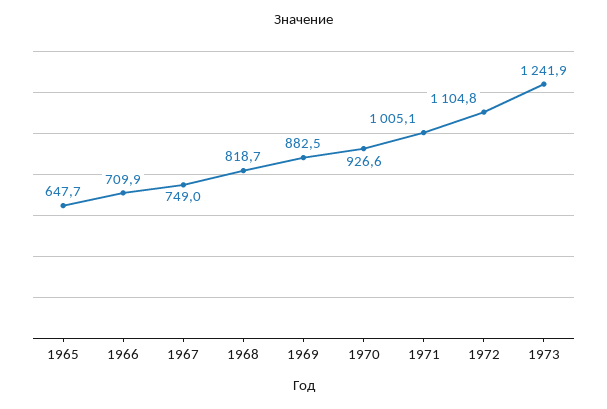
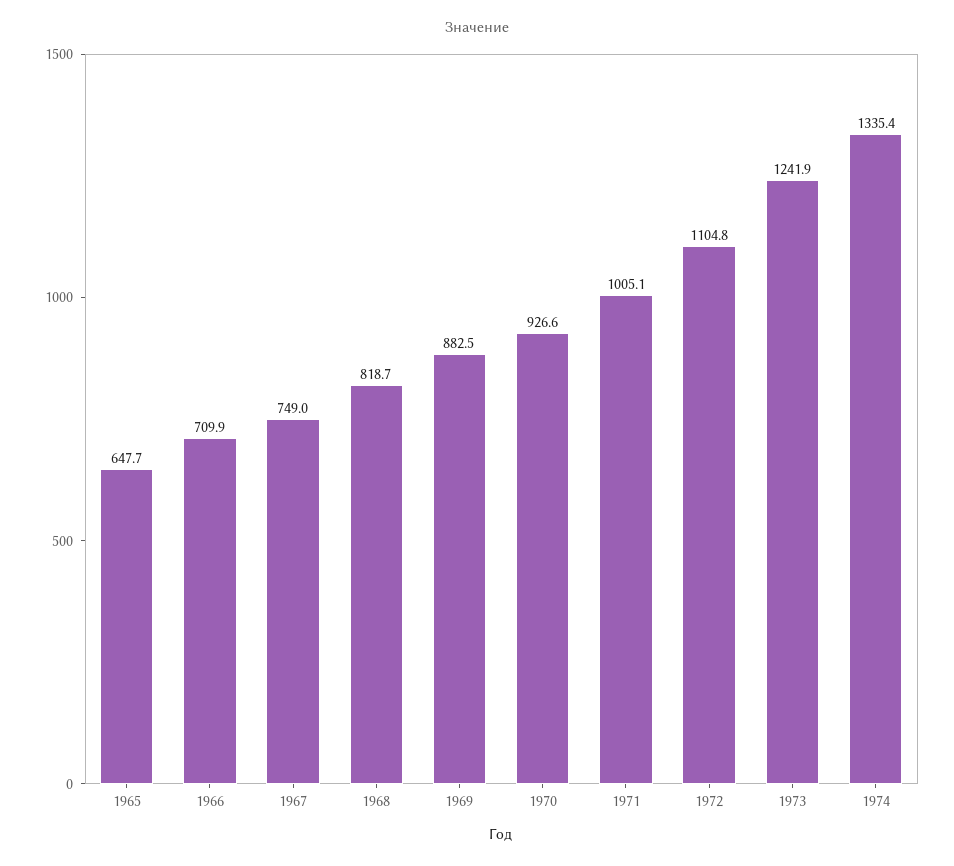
1974: none -> 1335.4

